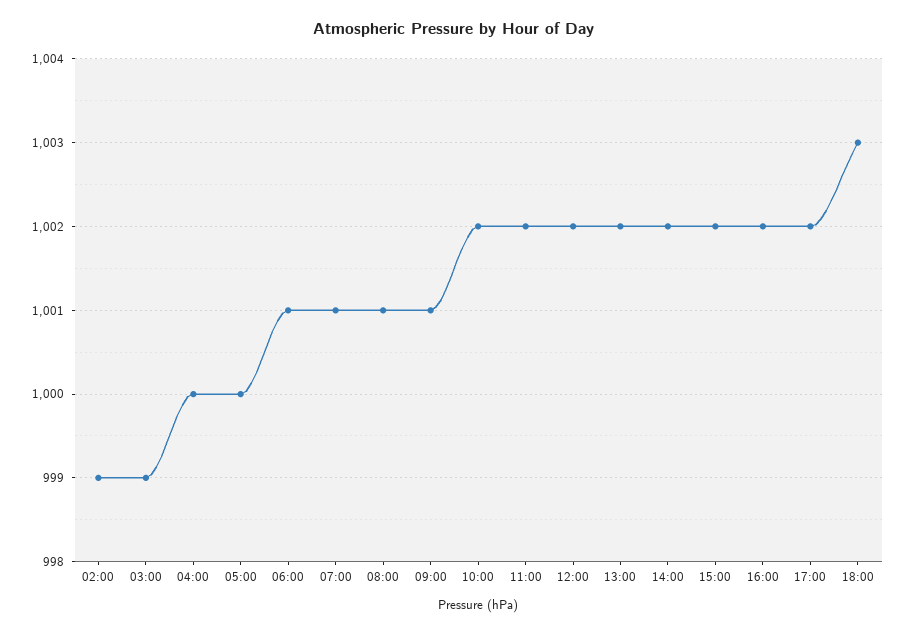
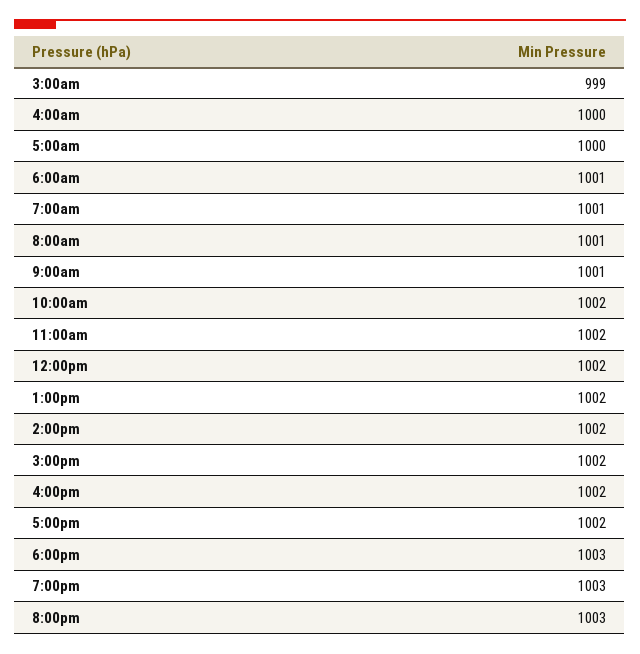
02:00: 999 -> none
7:00pm: none -> 1003
8:00pm: none -> 1003

